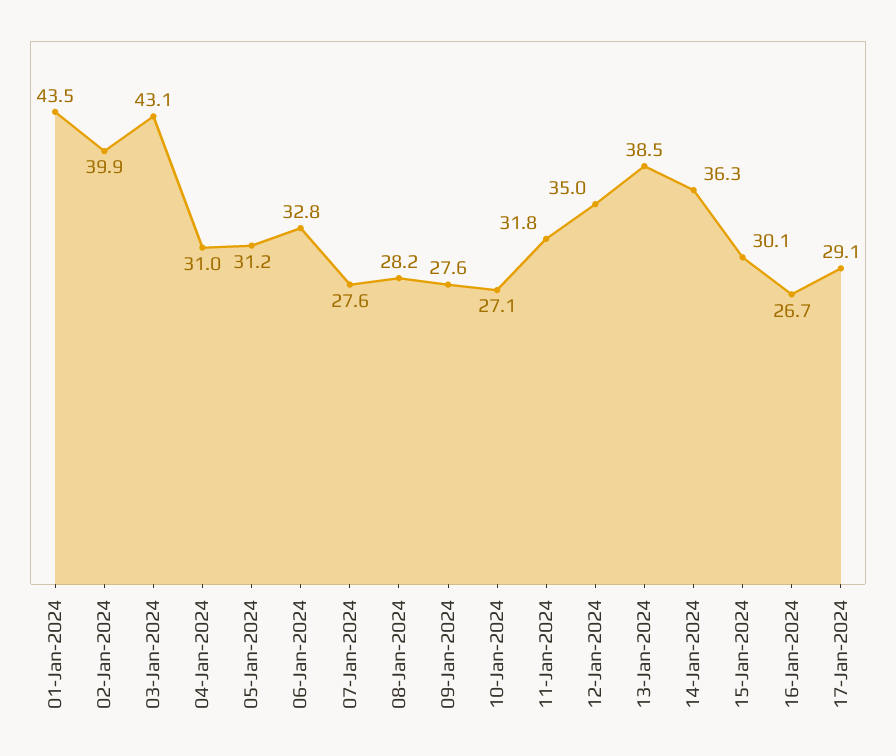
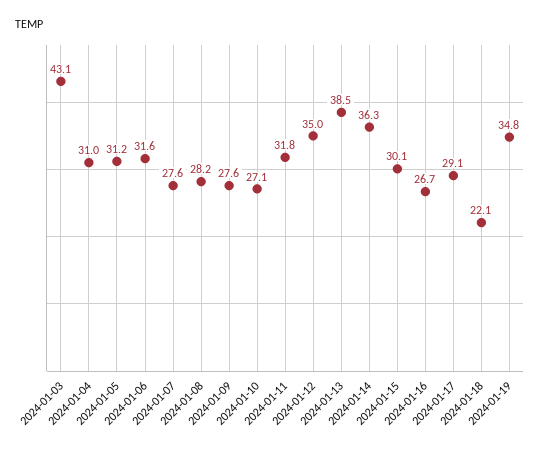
01-Jan-2024: 43.5 -> none
02-Jan-2024: 39.9 -> none
06-Jan-2024: 32.8 -> 31.6
2024-01-18: none -> 22.1
2024-01-19: none -> 34.8

